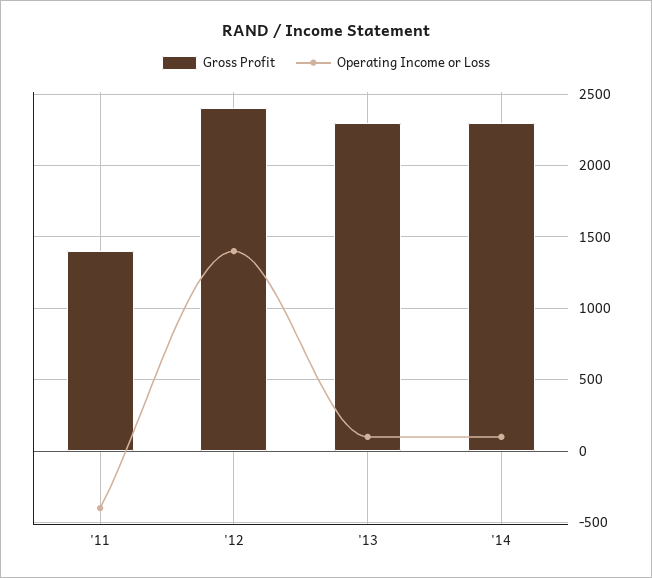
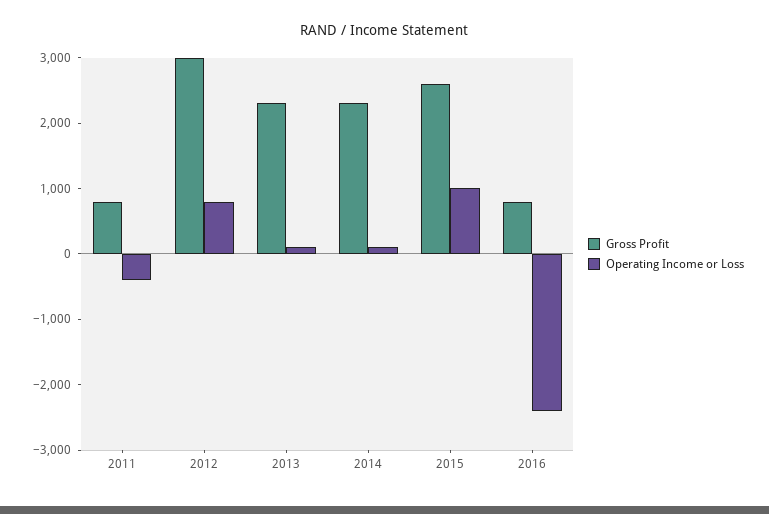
Gross Profit, '11: 1400 -> 800
Gross Profit, '12: 2400 -> 3000
Operating Income or Loss, '12: 1400 -> 800
Gross Profit, 2015: none -> 2600
Operating Income or Loss, 2015: none -> 1000
Gross Profit, 2016: none -> 800
Operating Income or Loss, 2016: none -> -2400

